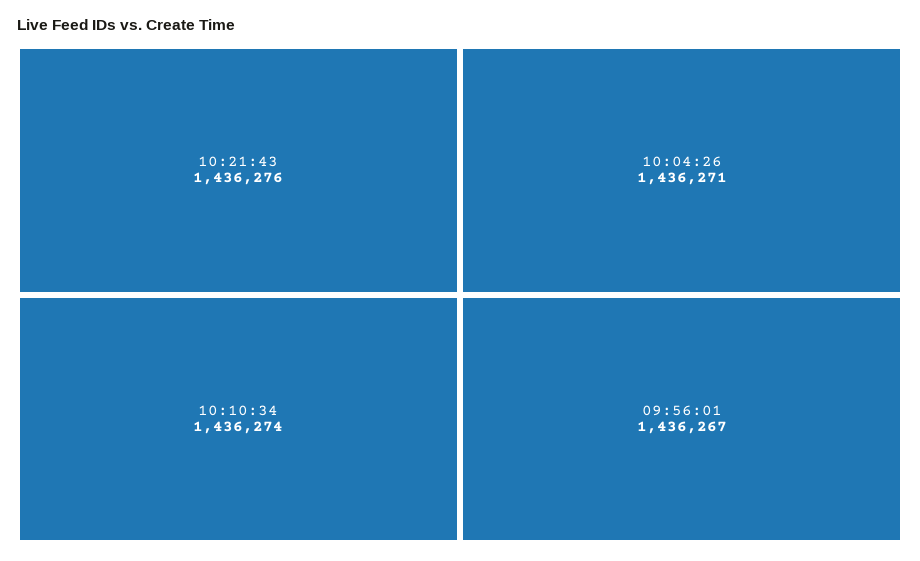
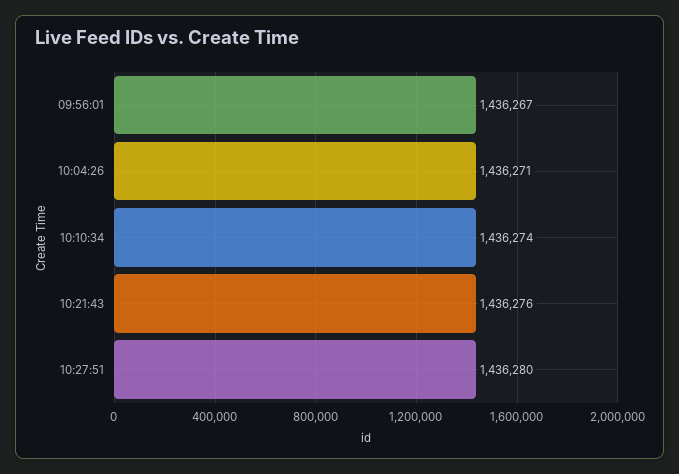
10:27:51: none -> 1436280

